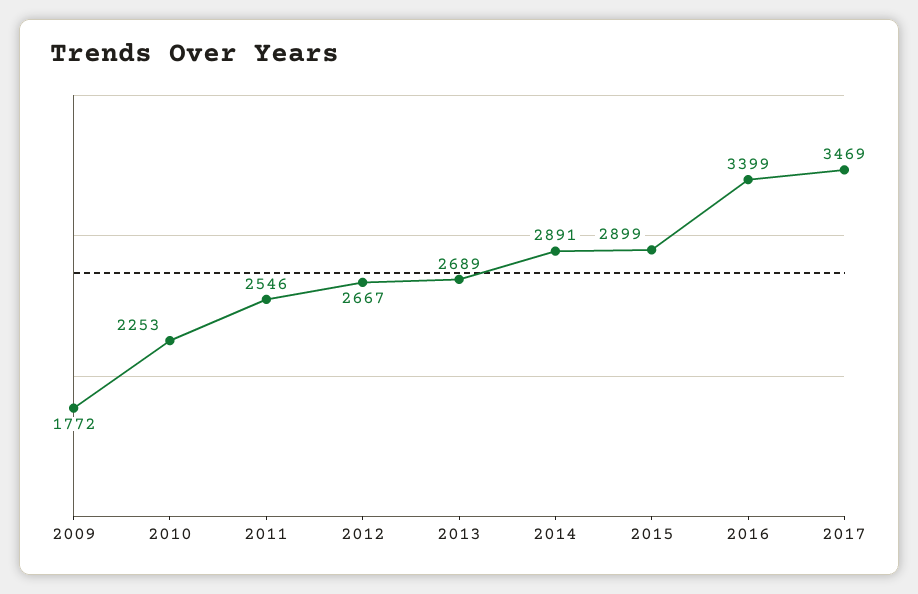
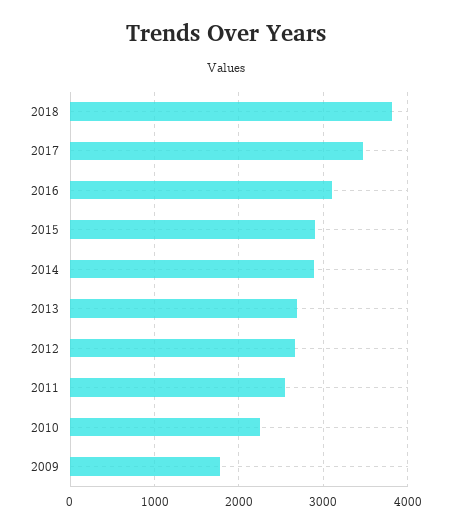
2016: 3399 -> 3100
2018: none -> 3800

